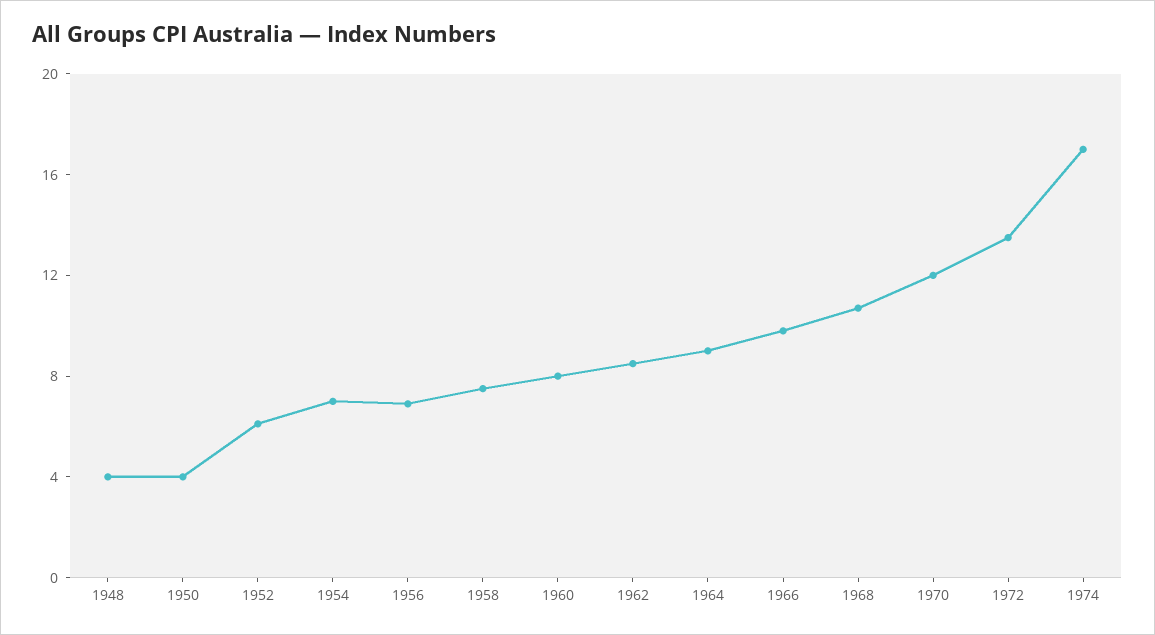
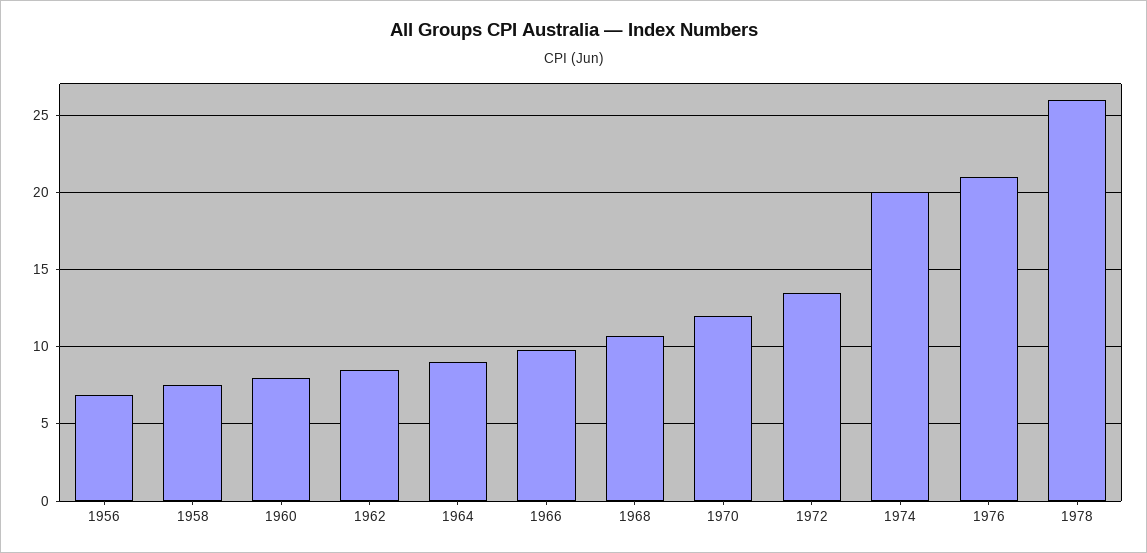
1948: 4 -> none
1950: 4 -> none
1952: 6 -> none
1954: 7 -> none
1974: 17 -> 20
1976: none -> 21
1978: none -> 26

